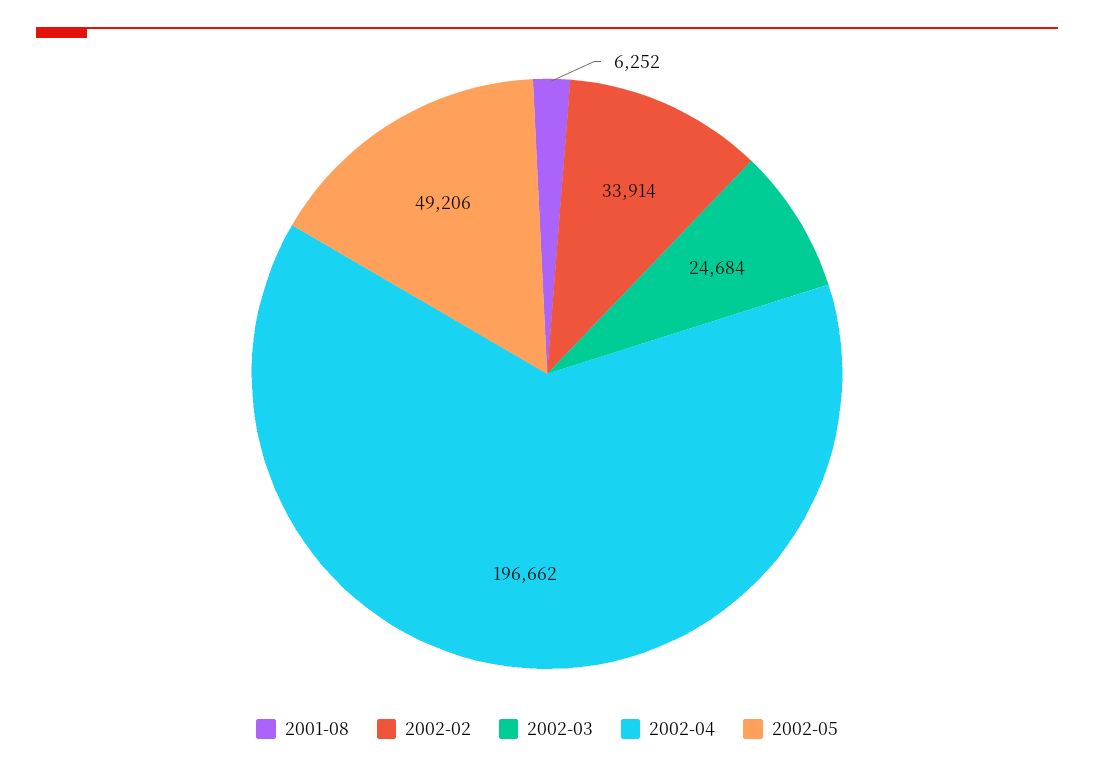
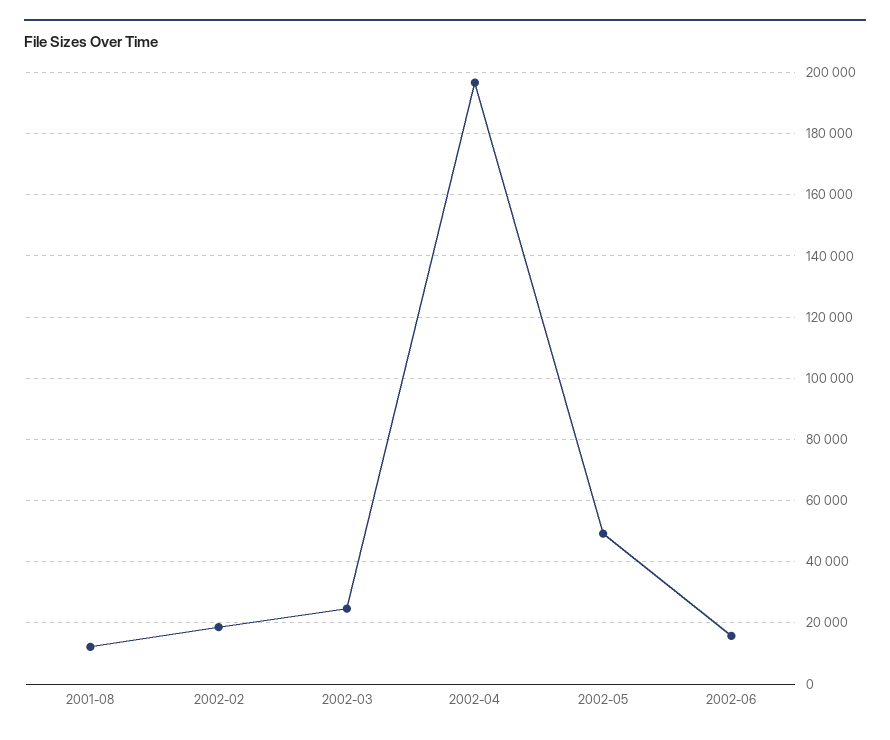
2001-08: 6252 -> 12000
2002-02: 33914 -> 18000
2002-06: none -> 16000

